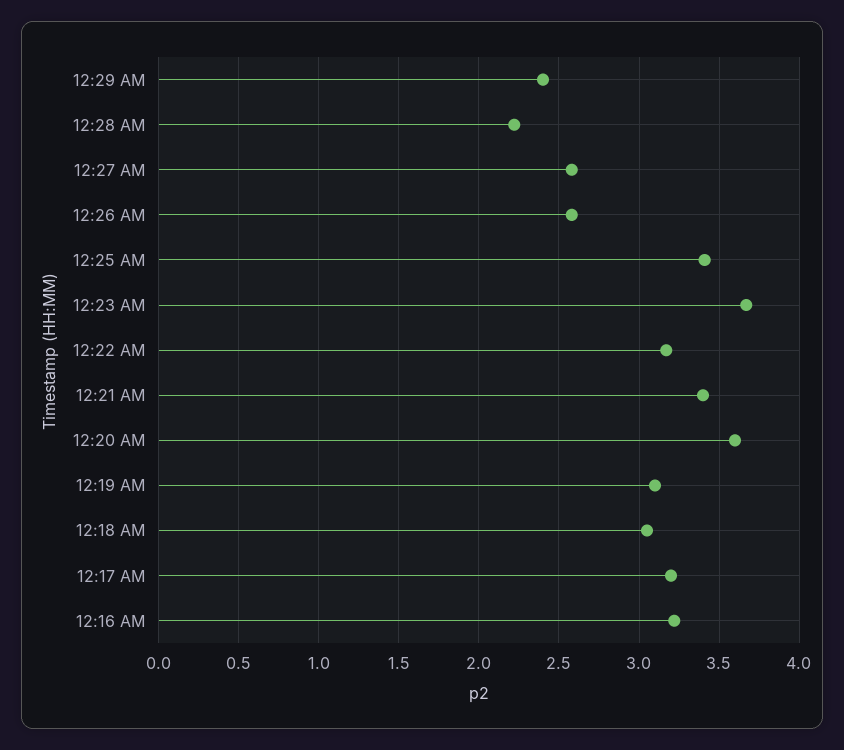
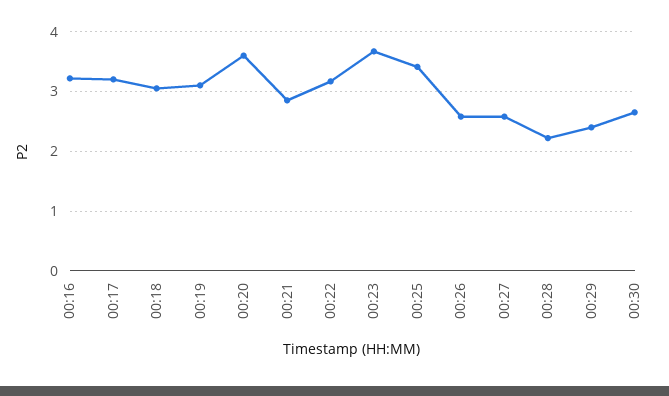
12:21 AM: 3.4 -> 2.8
00:30: none -> 2.6

